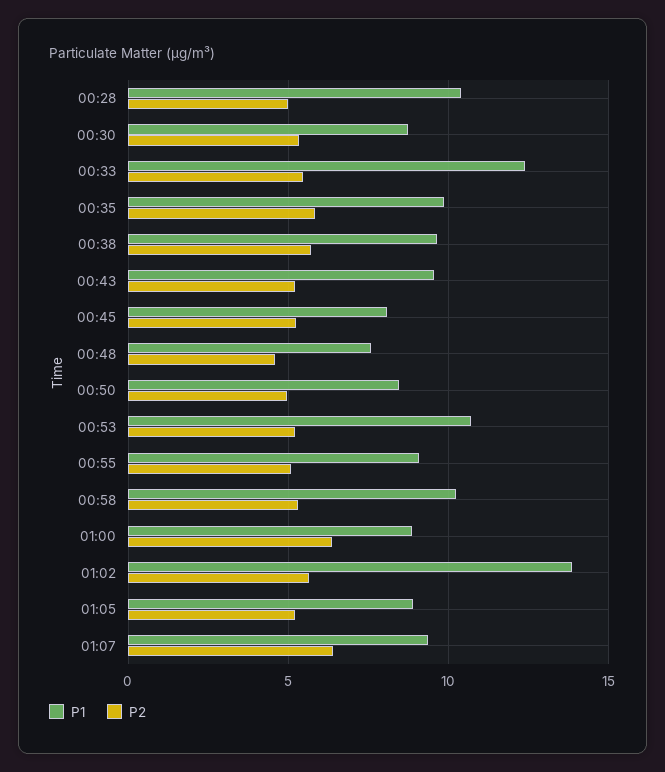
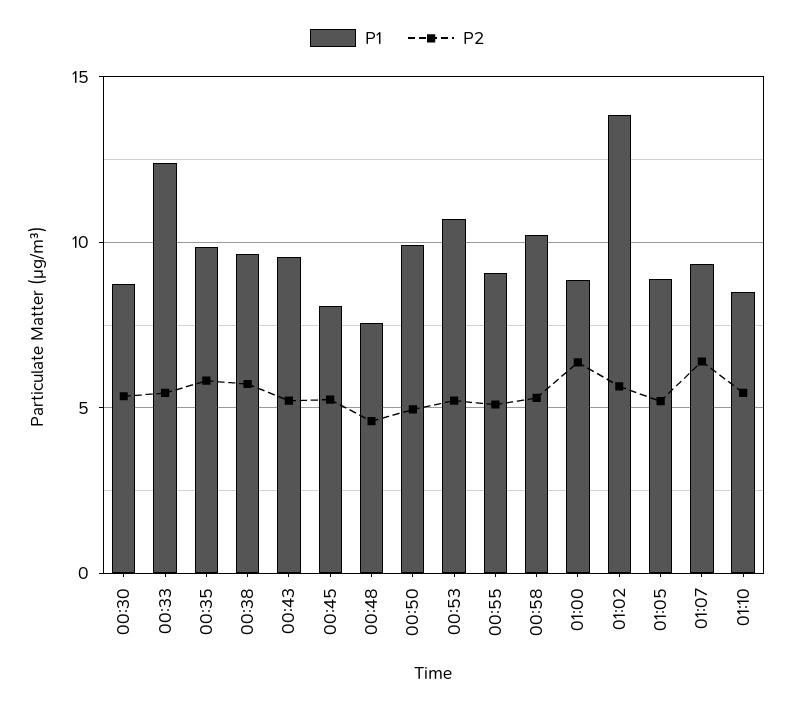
P1, 00:28: 10.5 -> none
P2, 00:28: 5 -> none
P1, 00:50: 8.5 -> 10
P1, 01:10: none -> 8.5
P2, 01:10: none -> 5.5

